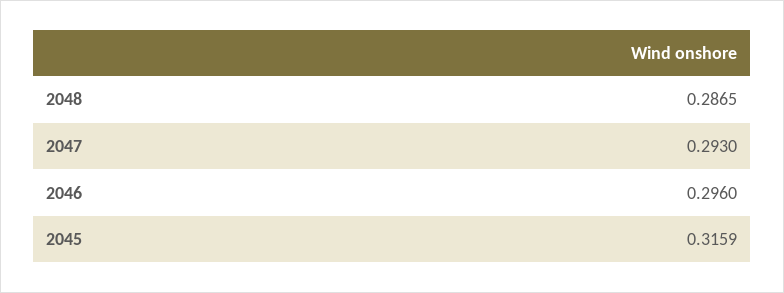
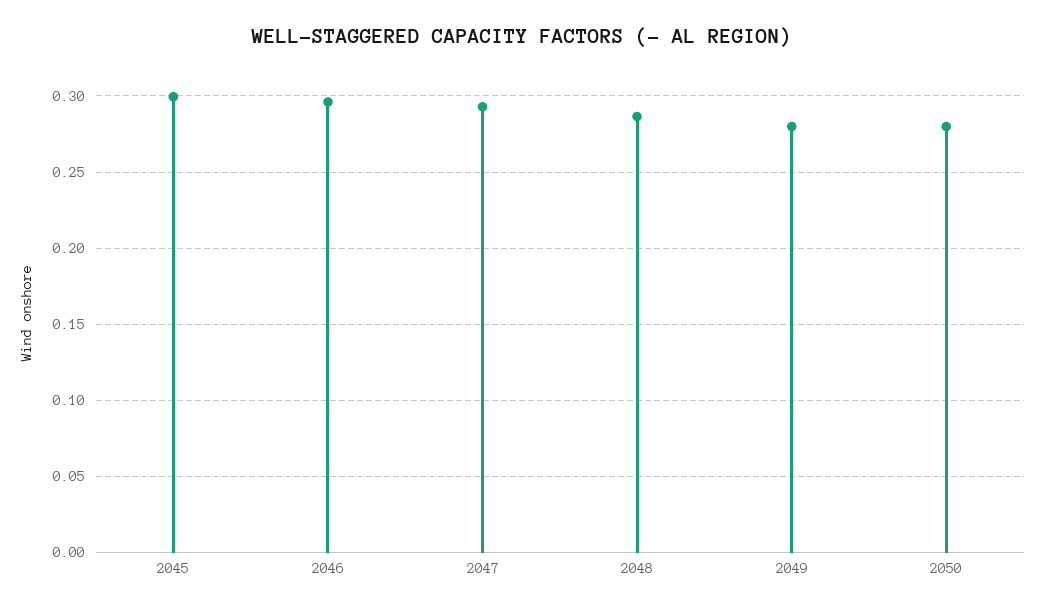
2045: 0.3159 -> 0.3
2049: none -> 0.28
2050: none -> 0.28

